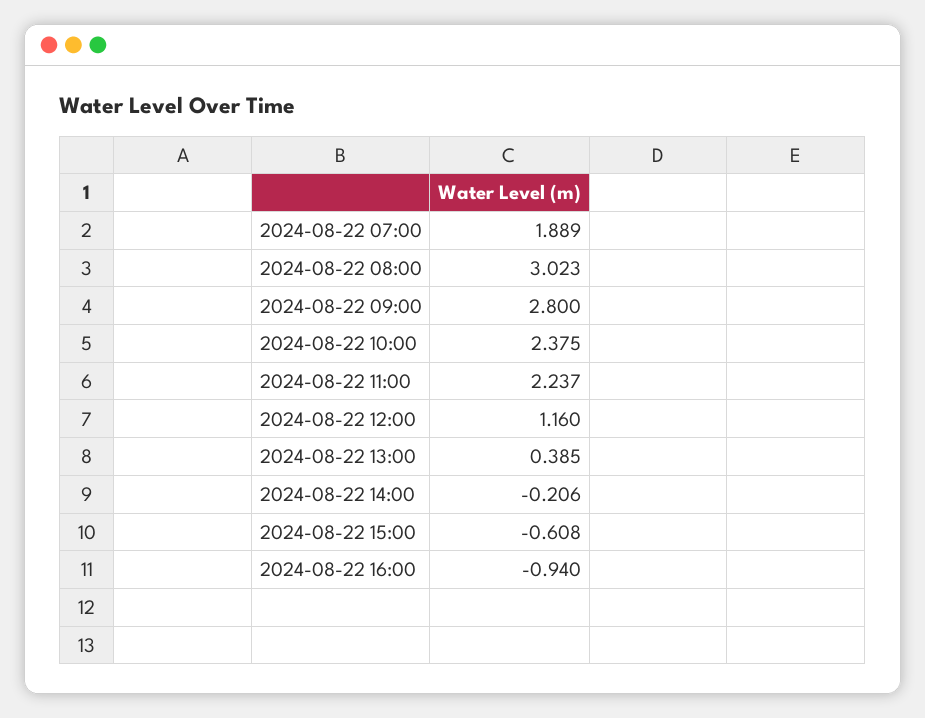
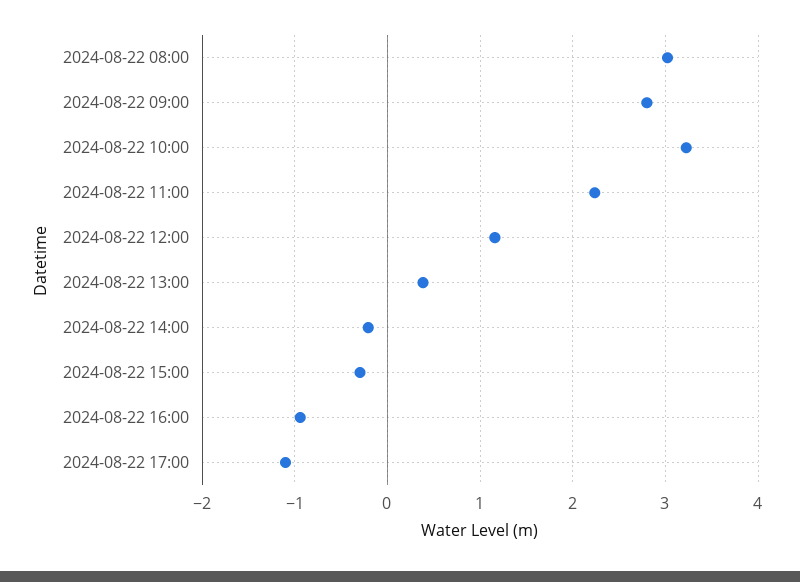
2024-08-22 07:00: 1.889 -> none
2024-08-22 10:00: 2.375 -> 3.2
2024-08-22 15:00: -0.608 -> -0.3
2024-08-22 17:00: none -> -1.1

